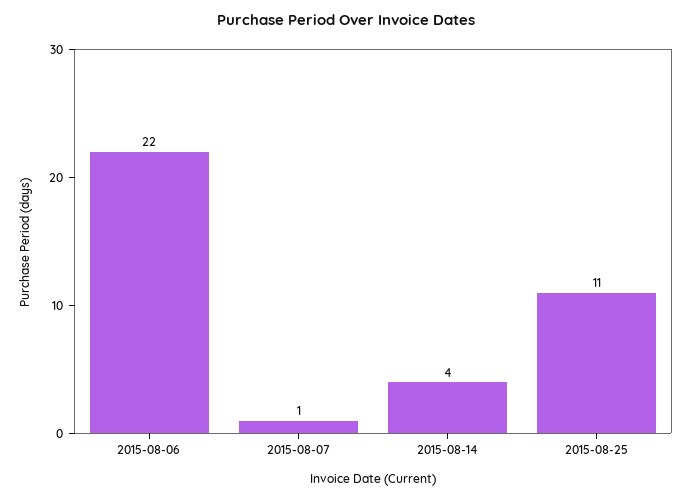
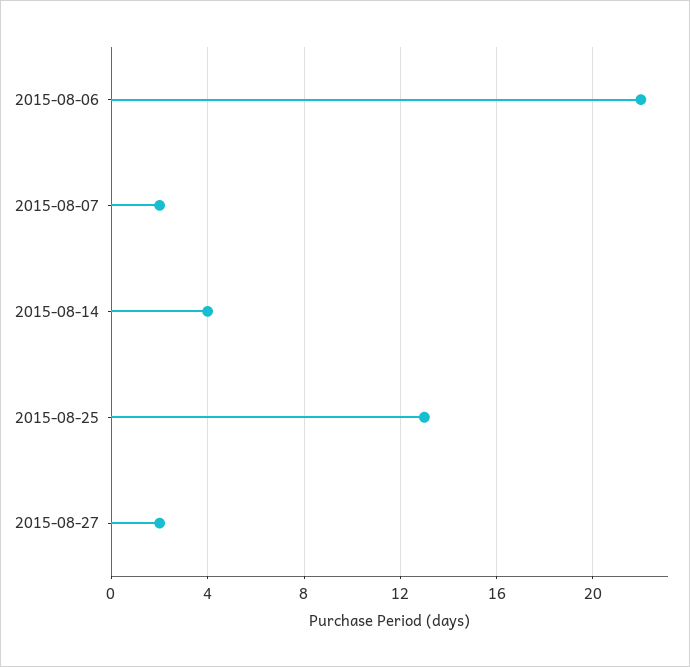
2015-08-07: 1 -> 2
2015-08-25: 11 -> 13
2015-08-27: none -> 2

